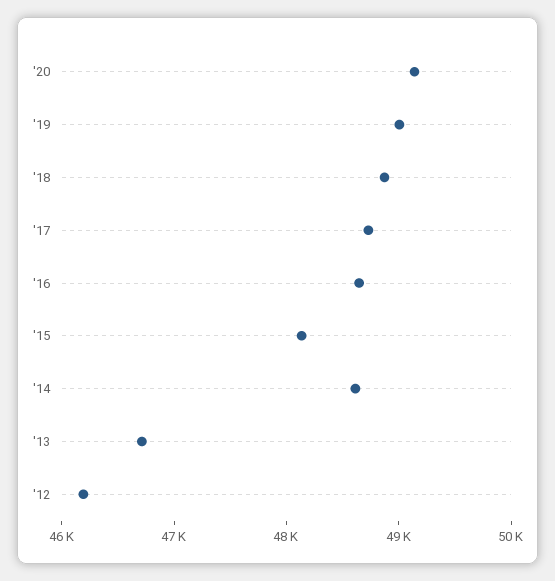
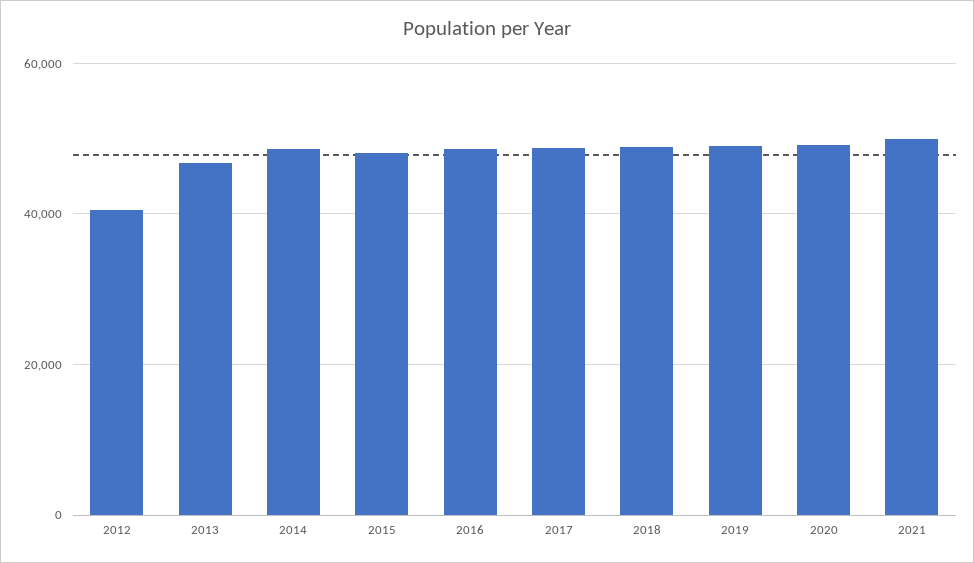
'12: 46200 -> 40000
2021: none -> 50000

